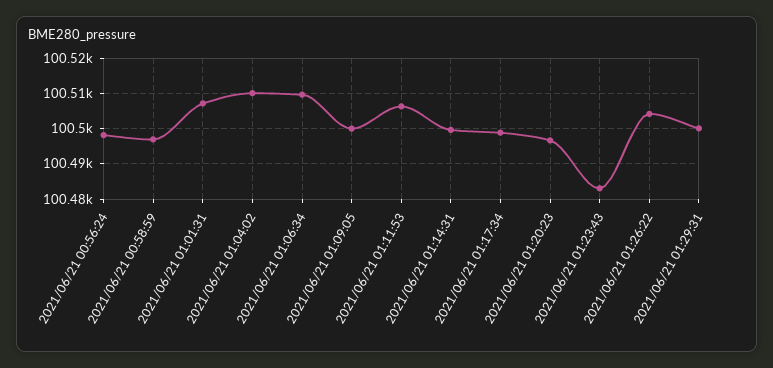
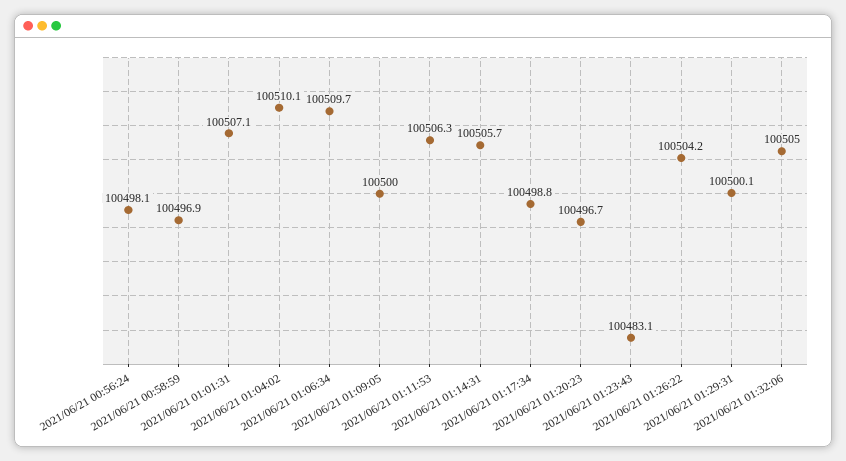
2021/06/21 01:14:31: 100500 -> 100505.7
2021/06/21 01:32:06: none -> 100505

